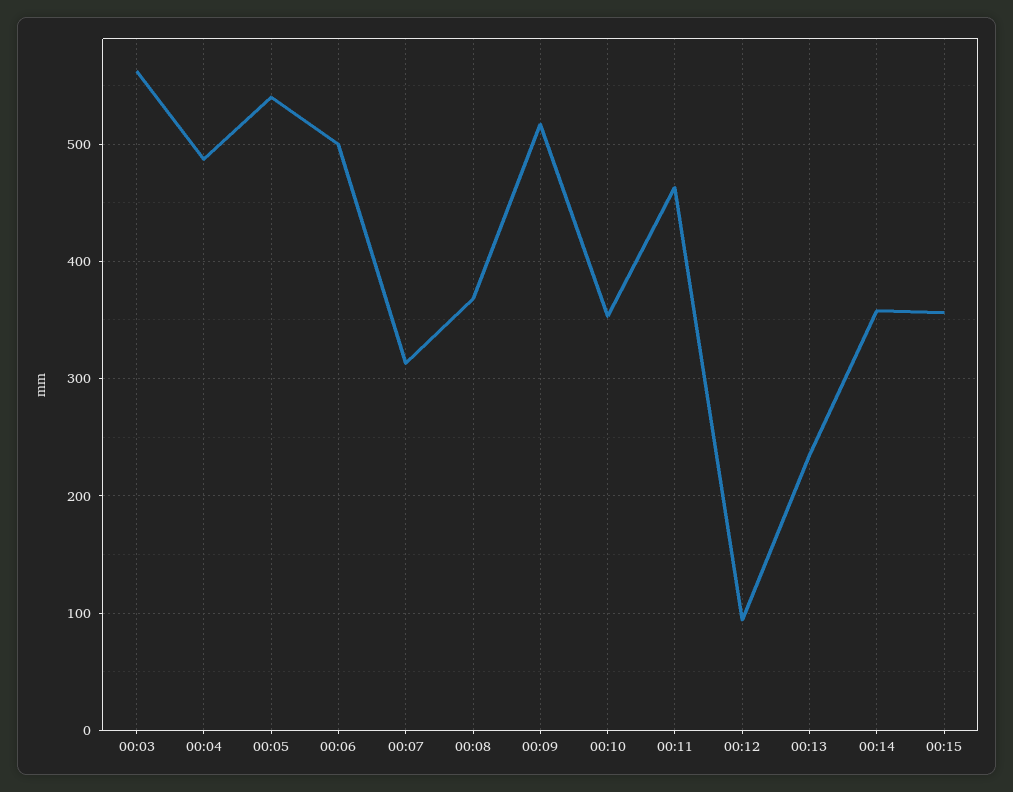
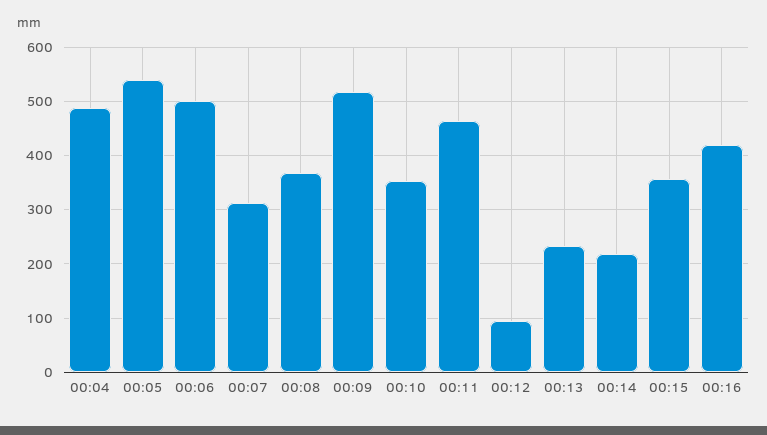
00:03: 560 -> none
00:14: 360 -> 220
00:16: none -> 420

